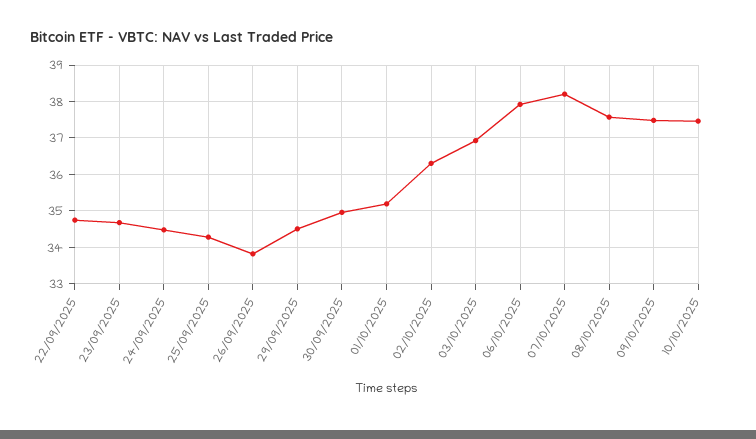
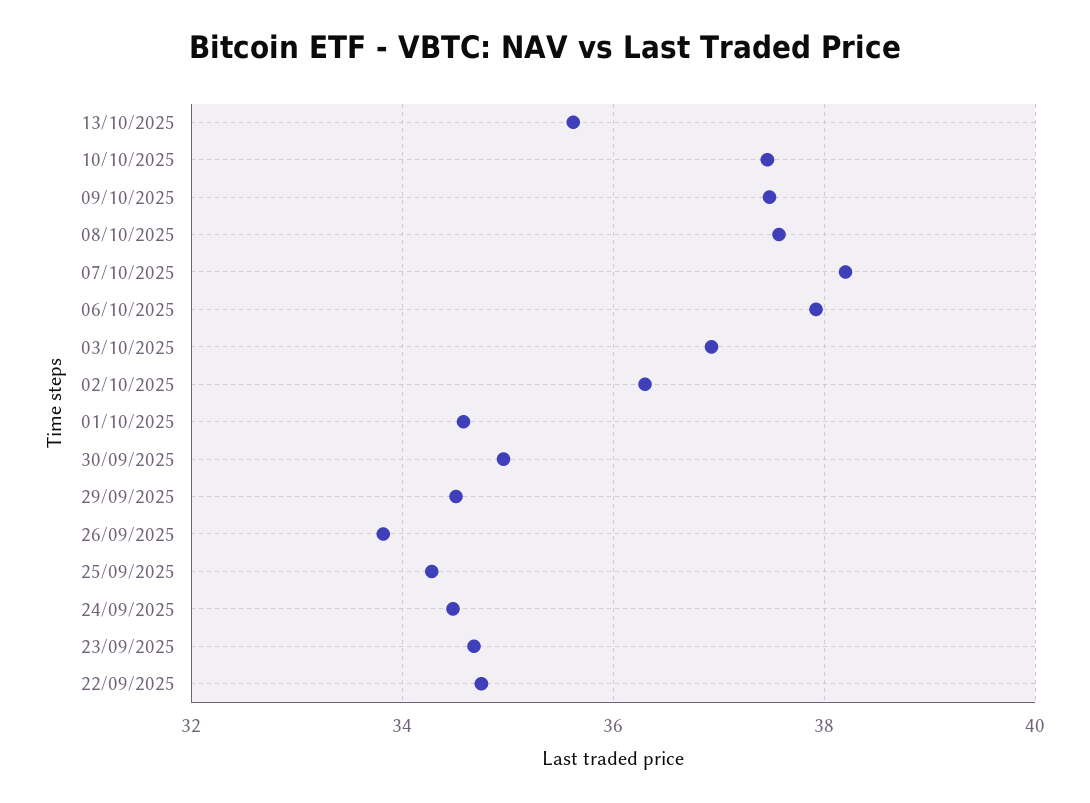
01/10/2025: 35.2 -> 34.6
13/10/2025: none -> 35.6

